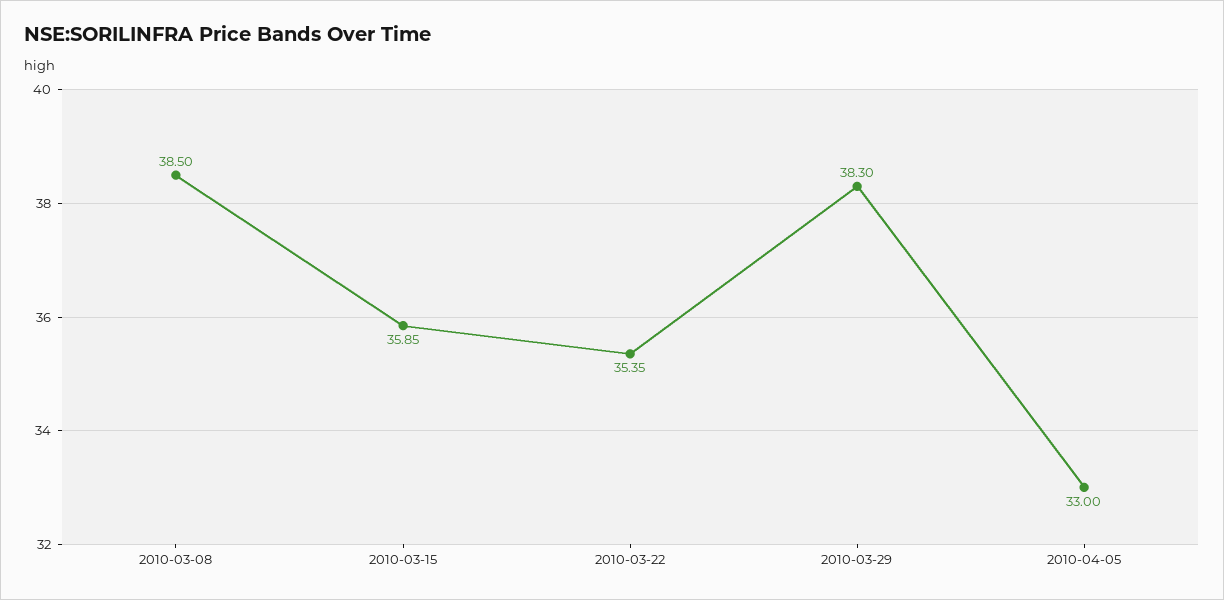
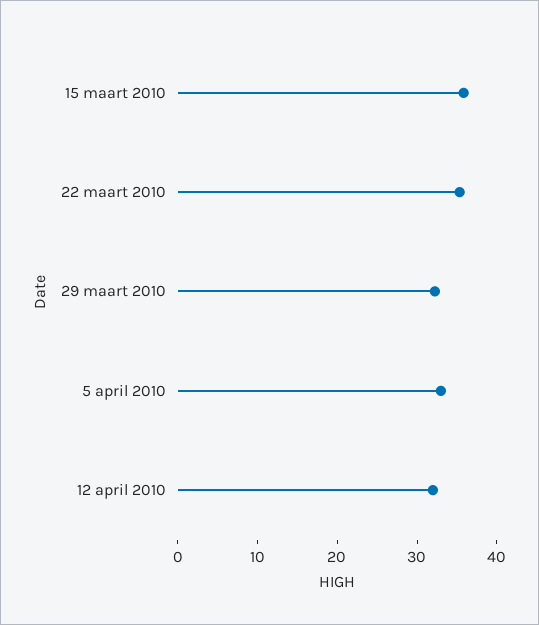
2010-03-08: 38.5 -> none
2010-03-29: 38.3 -> 32
12 april 2010: none -> 32

